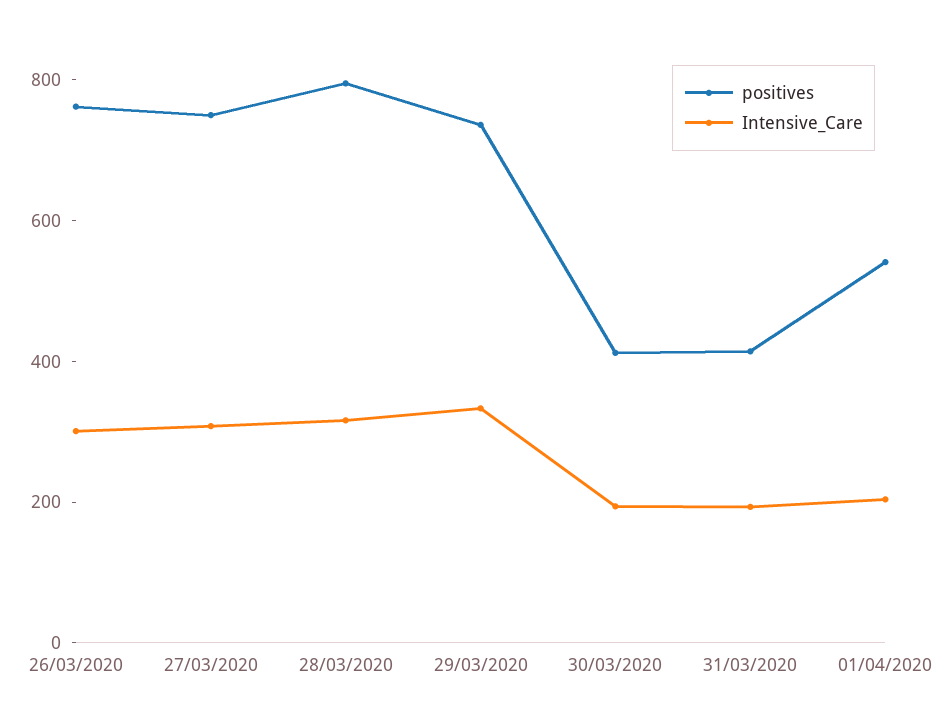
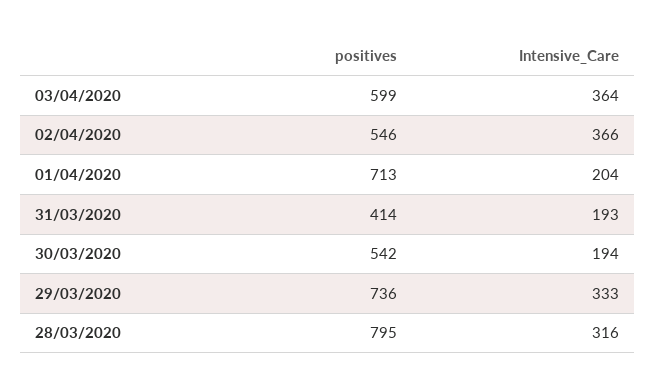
positives, 26/03/2020: 750 -> none
Intensive_Care, 26/03/2020: 300 -> none
positives, 27/03/2020: 750 -> none
Intensive_Care, 27/03/2020: 300 -> none
positives, 30/03/2020: 400 -> 542
positives, 01/04/2020: 550 -> 713
positives, 03/04/2020: none -> 599
Intensive_Care, 03/04/2020: none -> 364
positives, 02/04/2020: none -> 546
Intensive_Care, 02/04/2020: none -> 366

